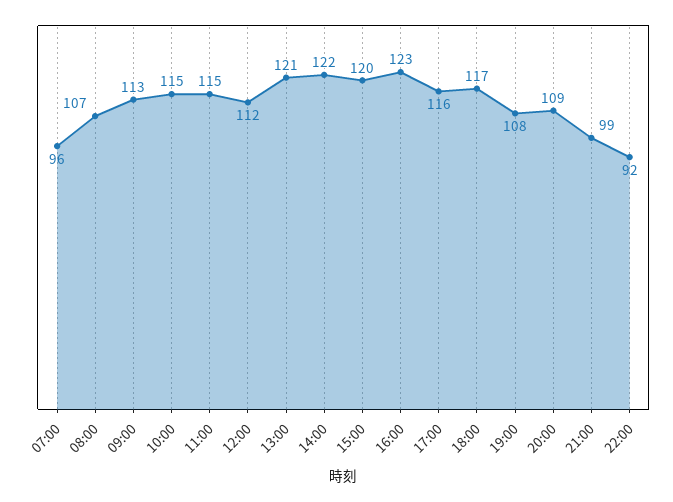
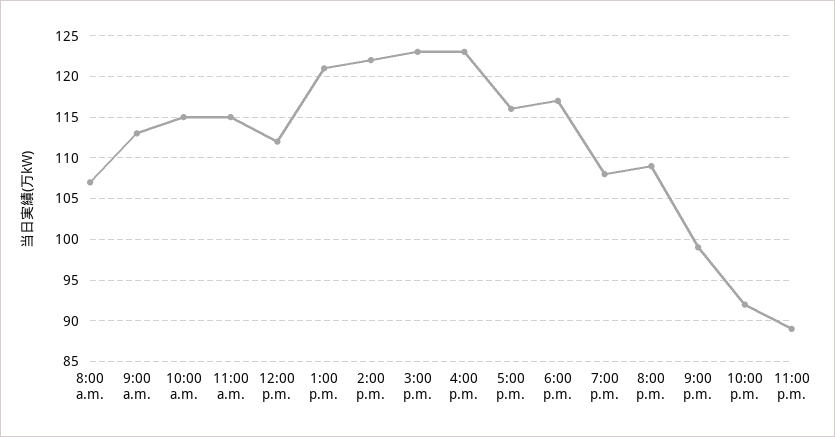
07:00: 96 -> none
15:00: 120 -> 123
11:00 p.m.: none -> 89

